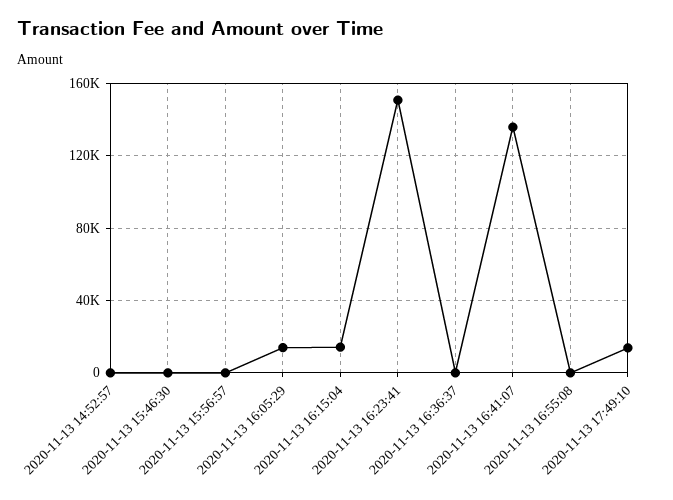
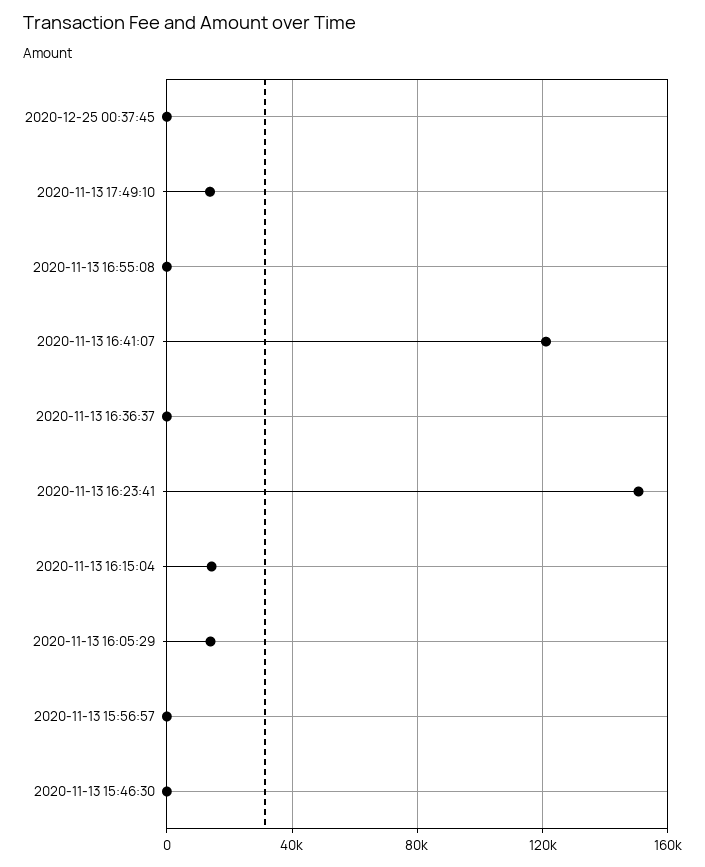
2020-11-13 14:52:57: 0 -> none
2020-11-13 16:41:07: 135000 -> 120000
2020-12-25 00:37:45: none -> 0

